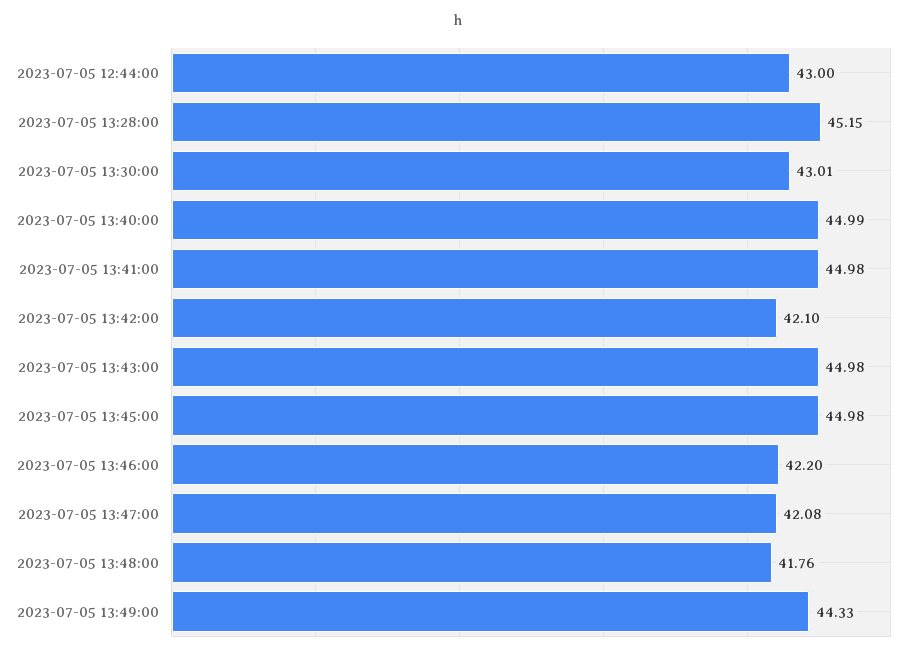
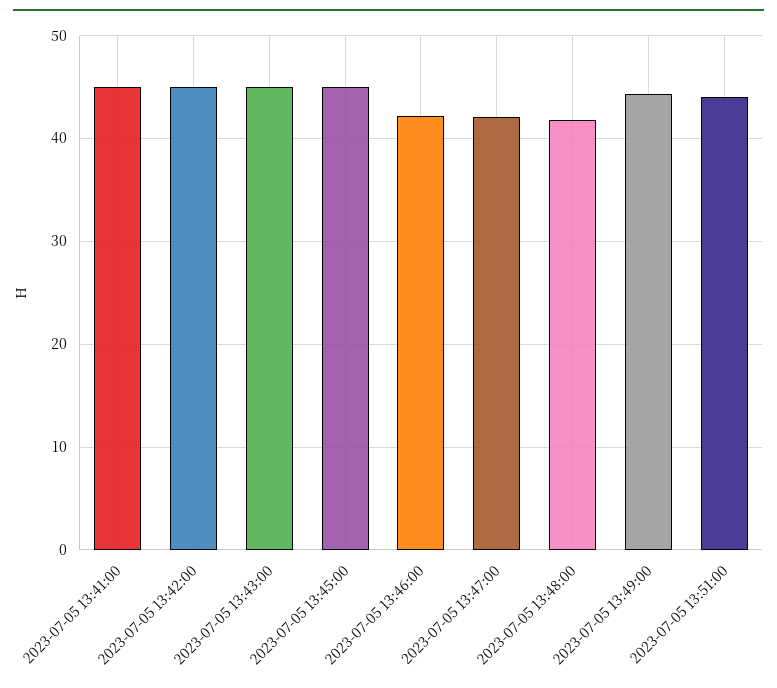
2023-07-05 12:44:00: 43 -> none
2023-07-05 13:28:00: 45.15 -> none
2023-07-05 13:30:00: 43.01 -> none
2023-07-05 13:40:00: 44.99 -> none
2023-07-05 13:42:00: 42.1 -> 45
2023-07-05 13:51:00: none -> 44

